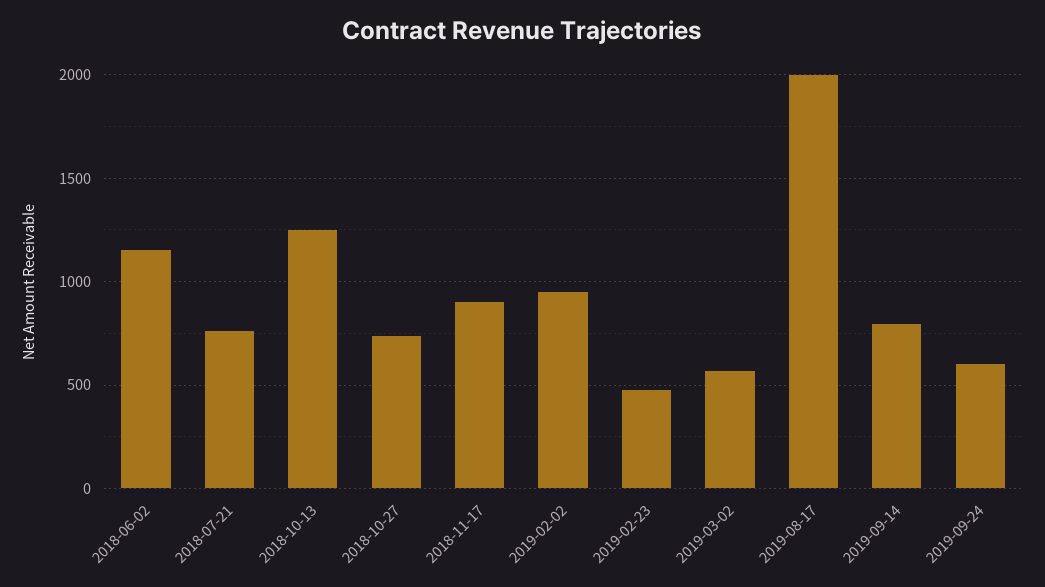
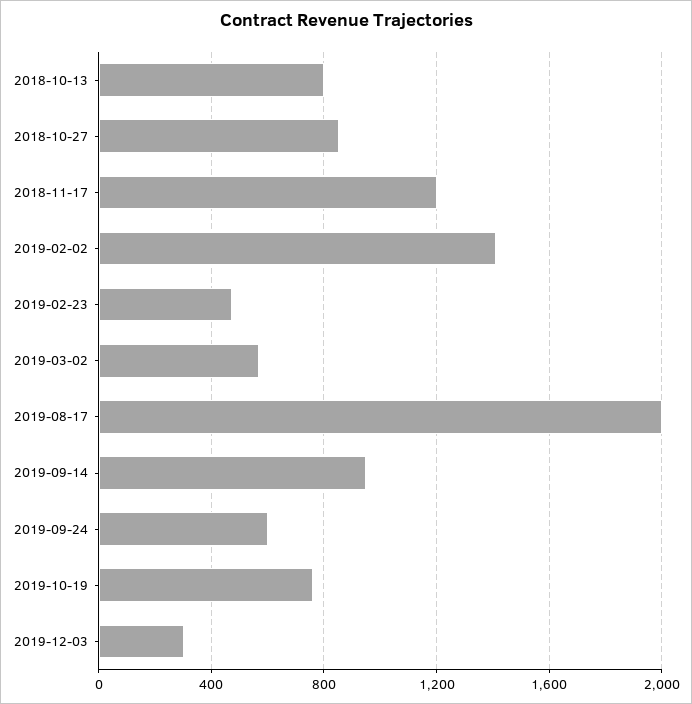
2018-06-02: 1150 -> none
2018-07-21: 750 -> none
2018-10-13: 1250 -> 800
2018-10-27: 750 -> 850
2018-11-17: 900 -> 1200
2019-02-02: 950 -> 1400
2019-09-14: 800 -> 950
2019-10-19: none -> 750
2019-12-03: none -> 300

